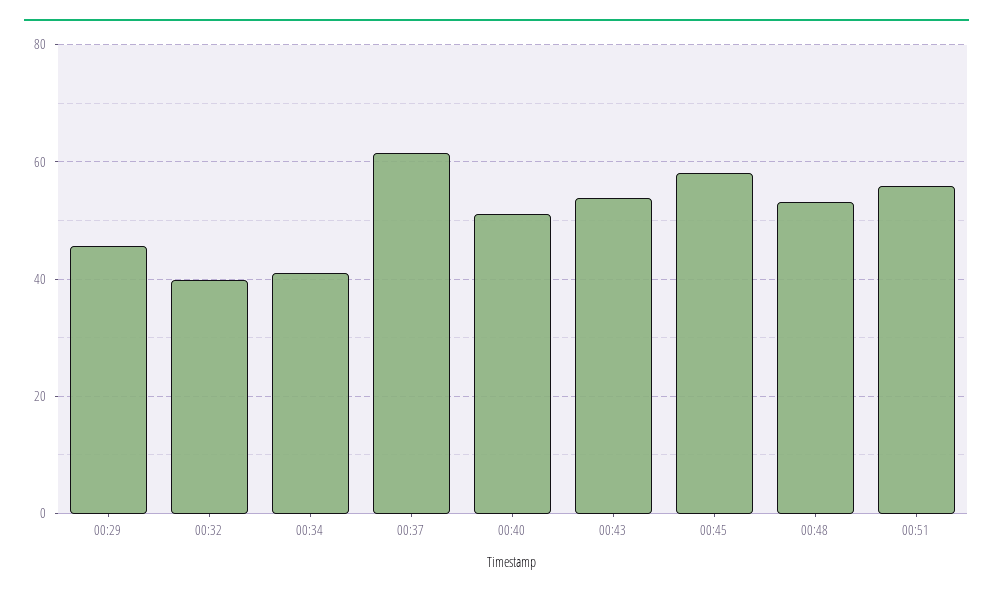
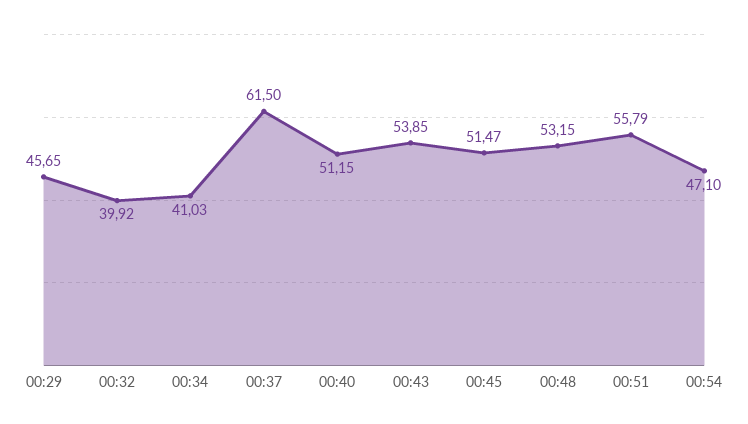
00:45: 58 -> 51.47
00:54: none -> 47.1

